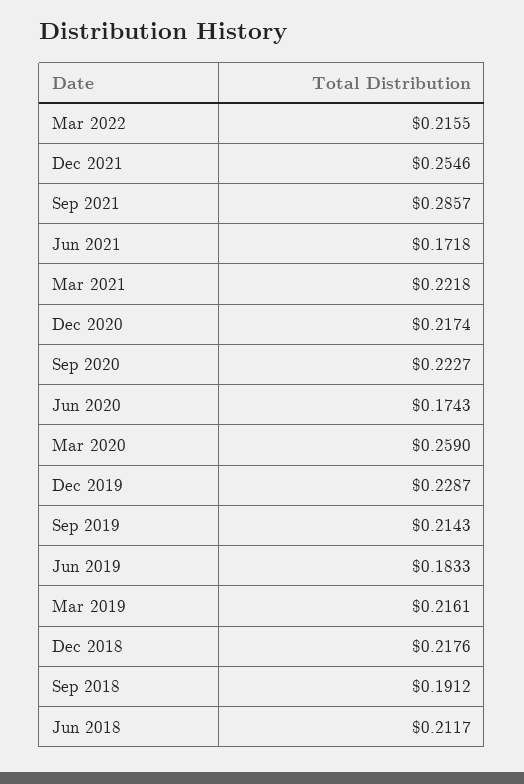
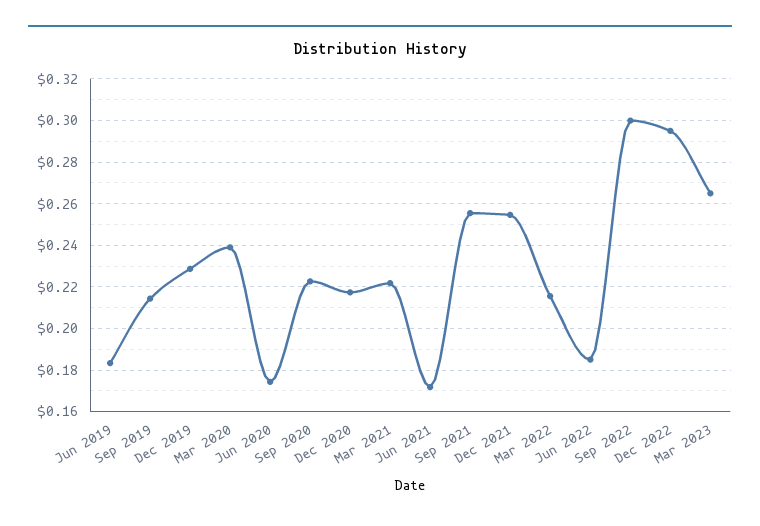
Sep 2021: 0.2857 -> 0.255
Mar 2020: 0.259 -> 0.24
Mar 2019: 0.2161 -> none
Dec 2018: 0.2176 -> none
Sep 2018: 0.1912 -> none
Jun 2018: 0.2117 -> none
Jun 2022: none -> 0.185
Sep 2022: none -> 0.3
Dec 2022: none -> 0.295
Mar 2023: none -> 0.265

